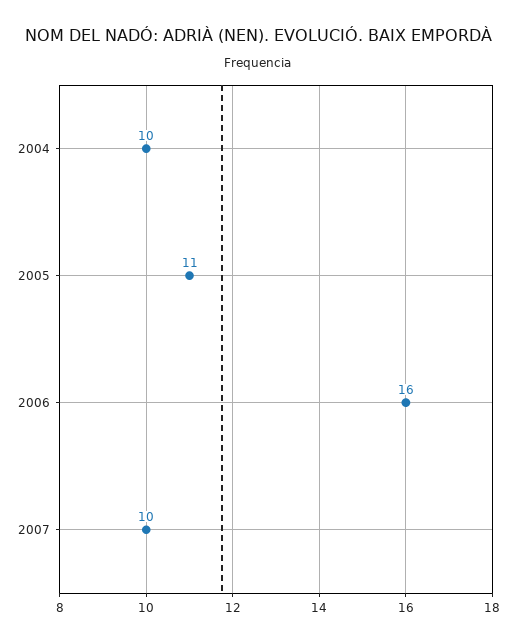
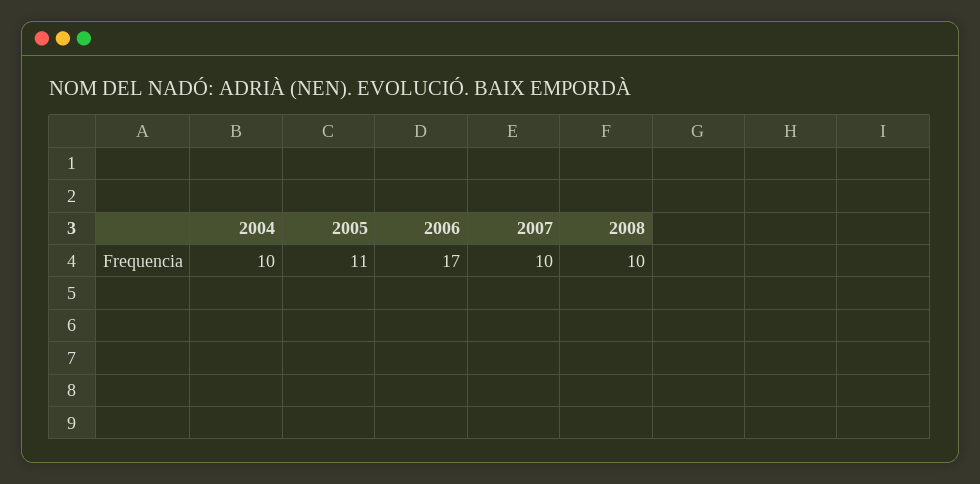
2006: 16 -> 17
2008: none -> 10

